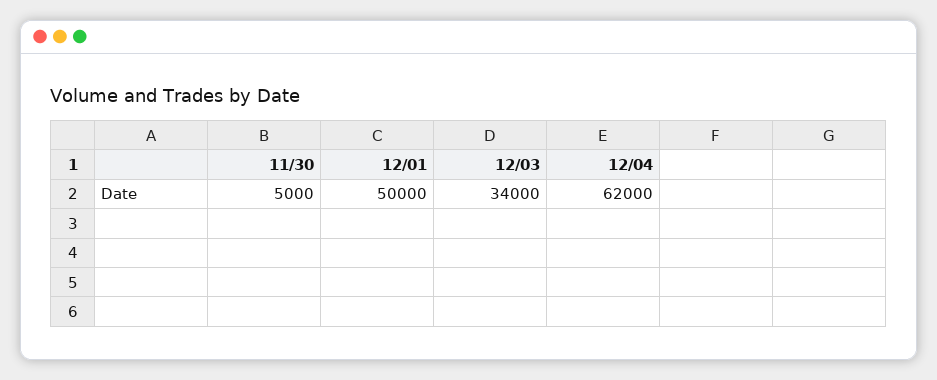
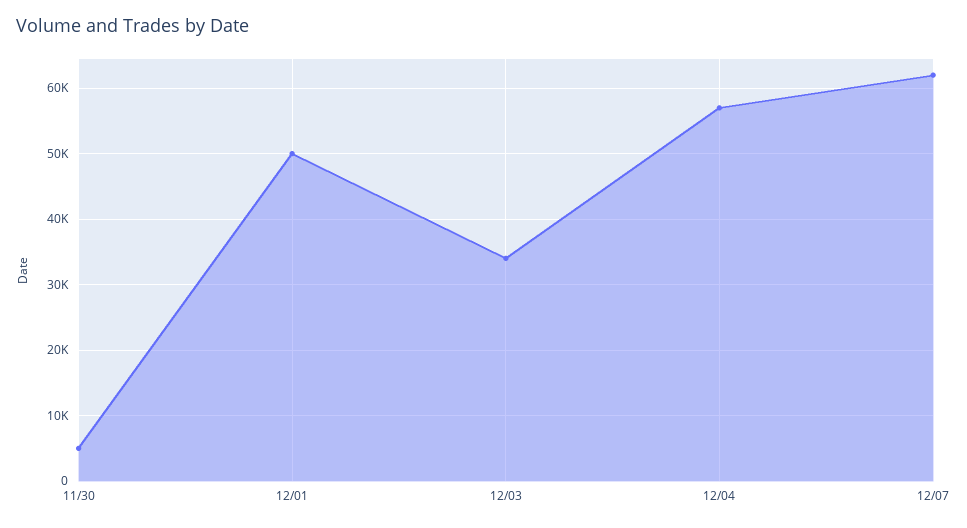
12/04: 62000 -> 57000
12/07: none -> 62000

